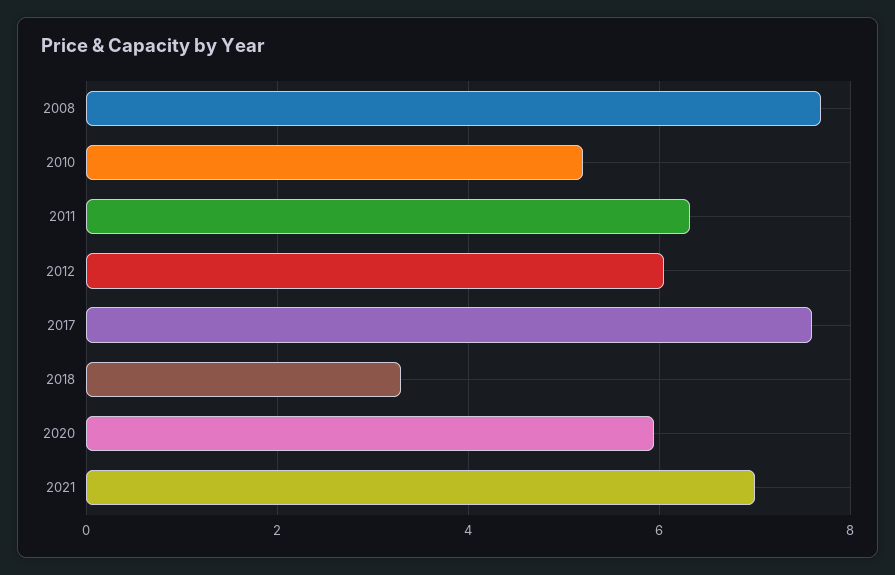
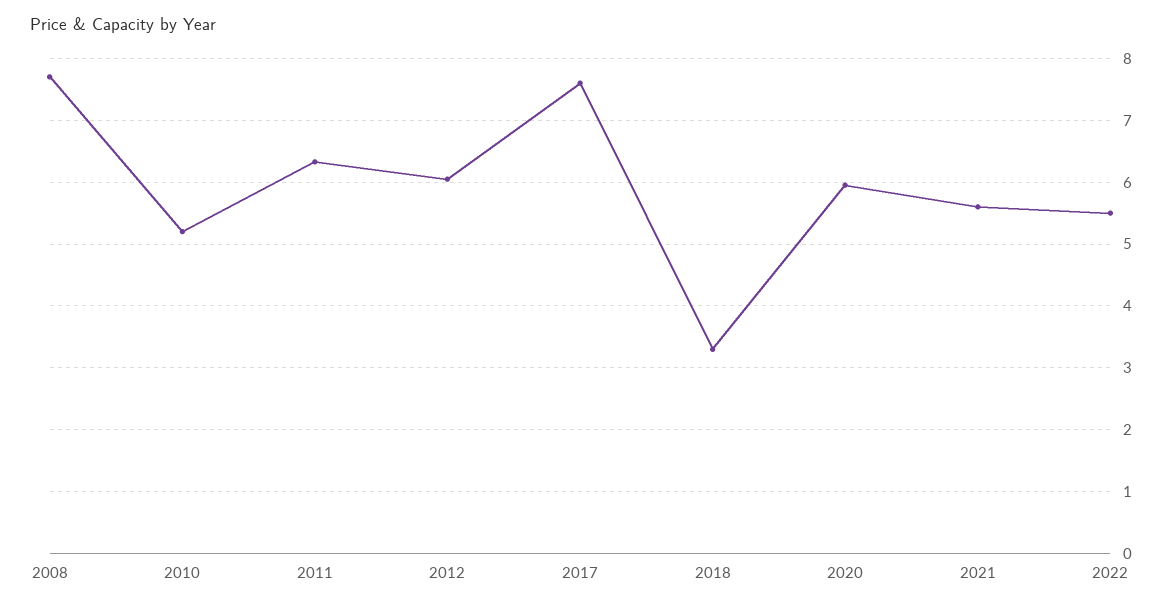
2021: 7 -> 5.6
2022: none -> 5.5

